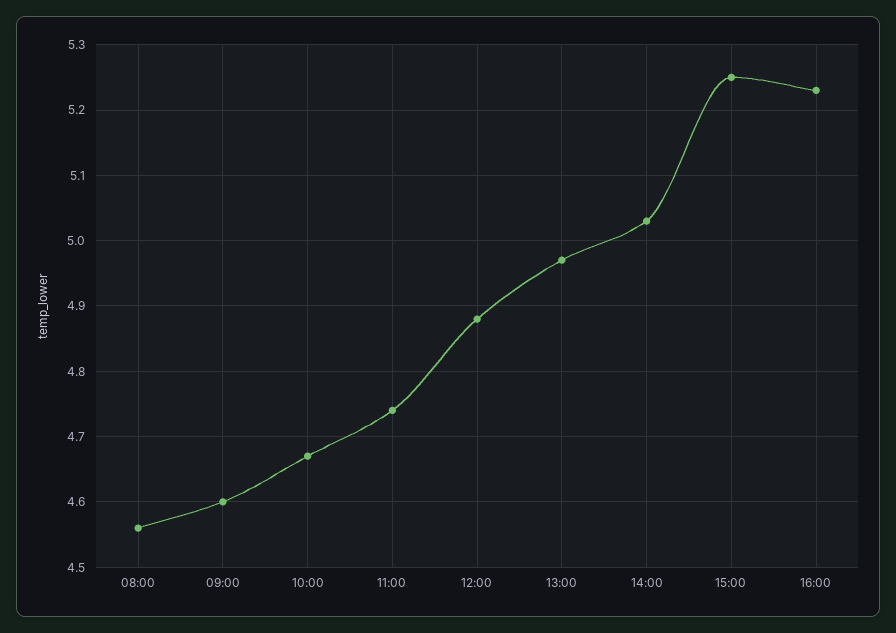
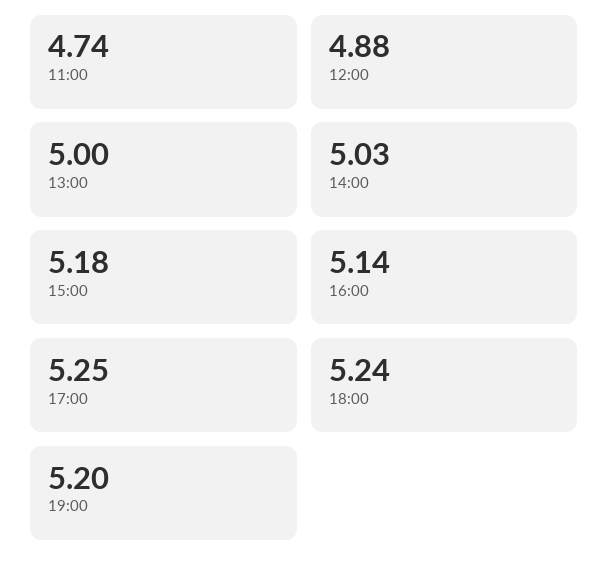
08:00: 4.56 -> none
09:00: 4.6 -> none
10:00: 4.67 -> none
13:00: 4.97 -> 5
15:00: 5.25 -> 5.18
16:00: 5.23 -> 5.14
17:00: none -> 5.25
18:00: none -> 5.24
19:00: none -> 5.2

